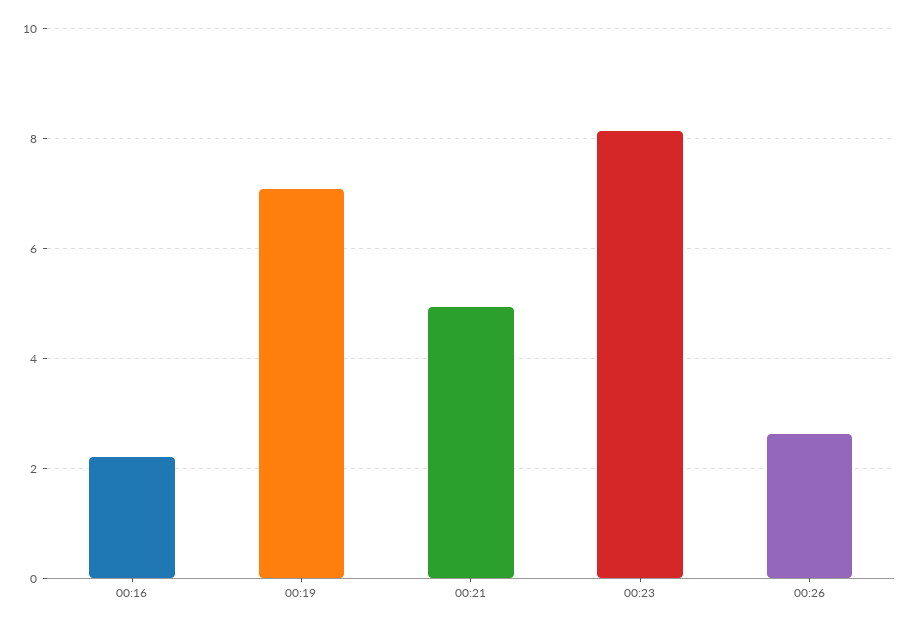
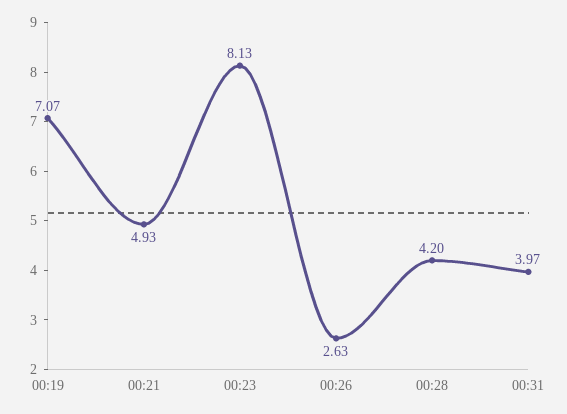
00:16: 2.2 -> none
00:28: none -> 4.2
00:31: none -> 3.97

